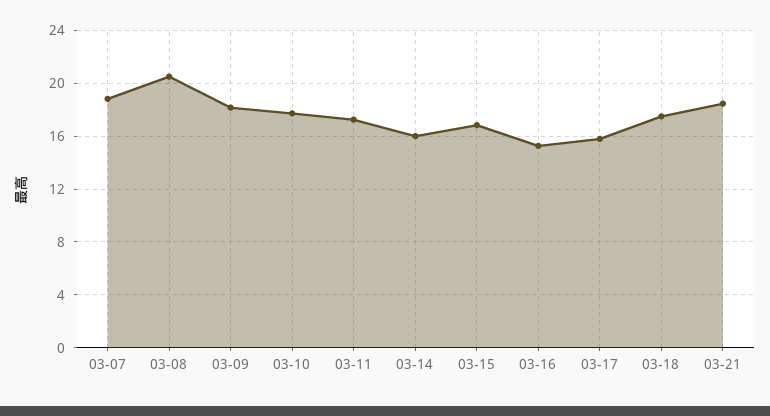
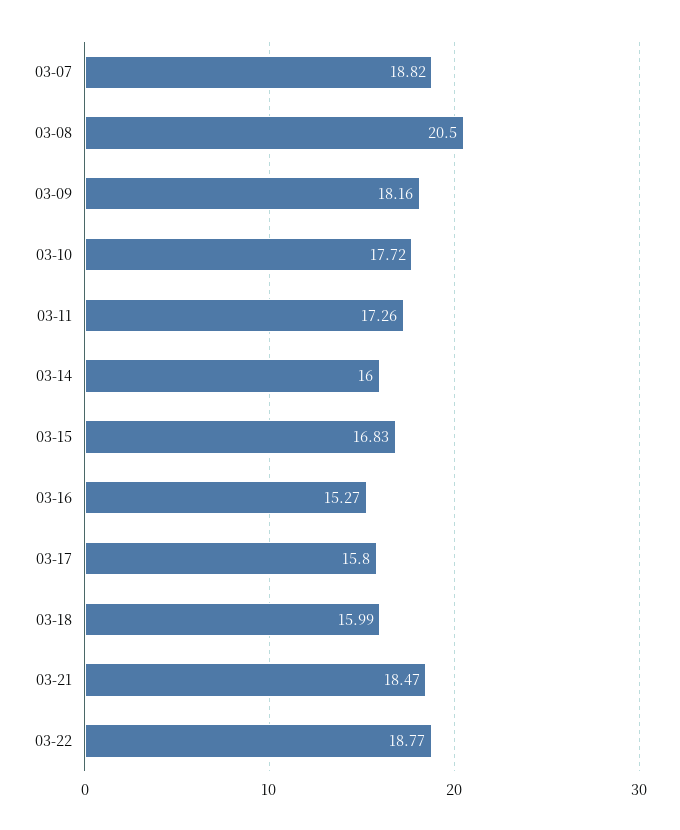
03-18: 17.5 -> 15.99
03-22: none -> 18.77

